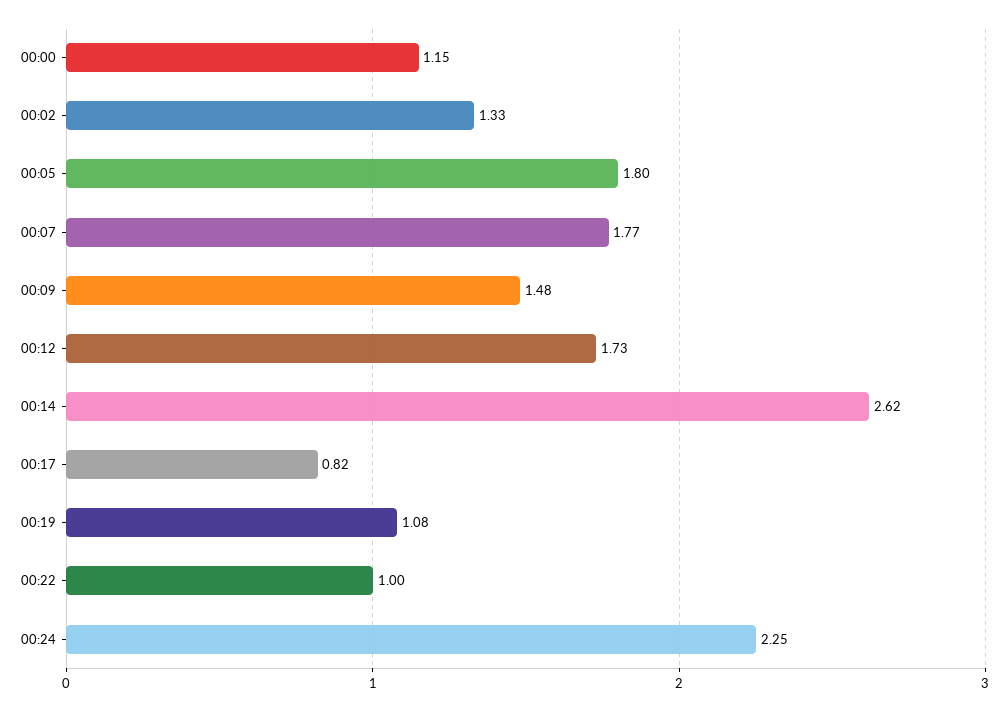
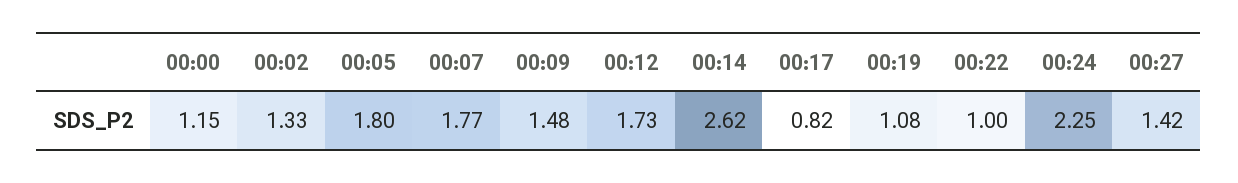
00:27: none -> 1.42

